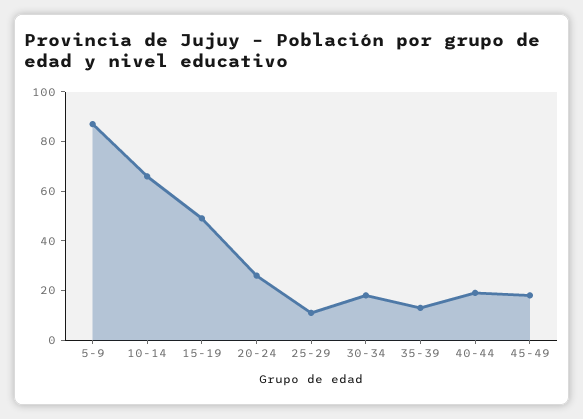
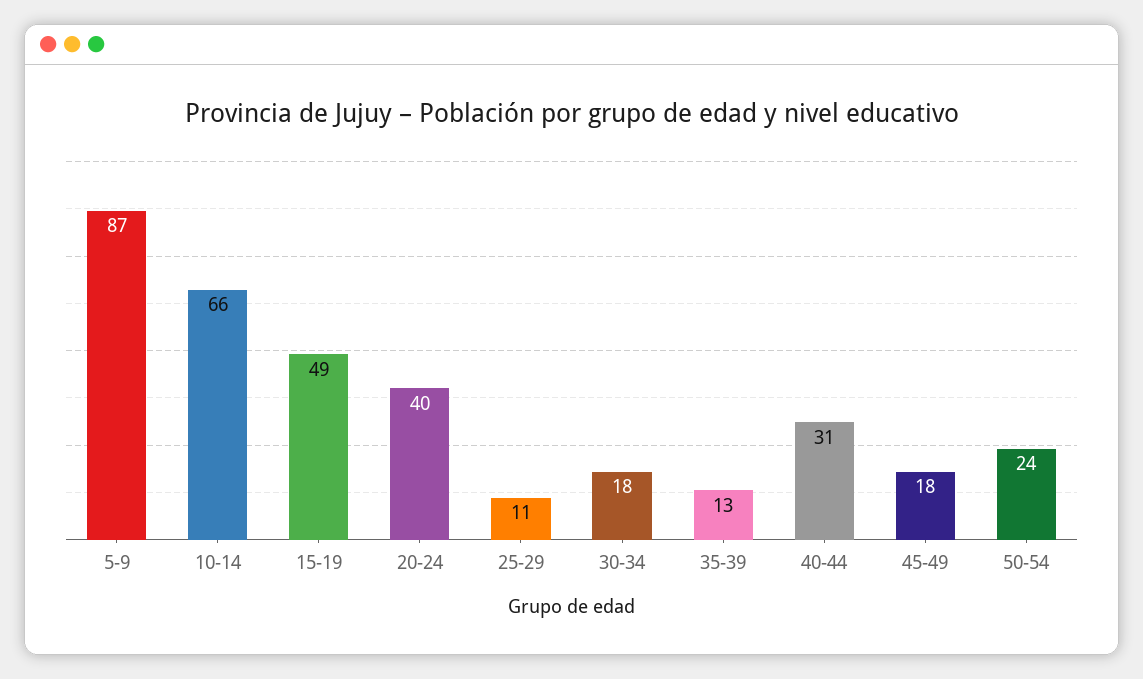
20-24: 25 -> 40
40-44: 20 -> 31
50-54: none -> 24

